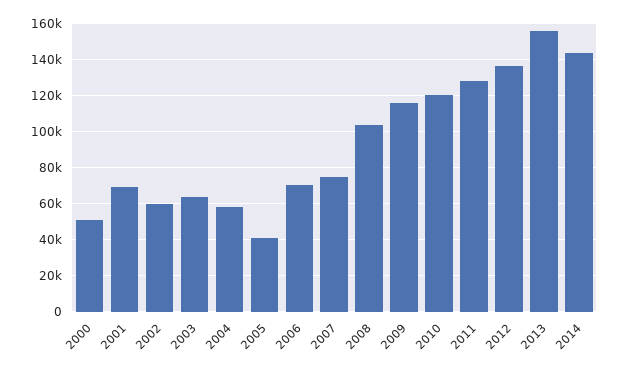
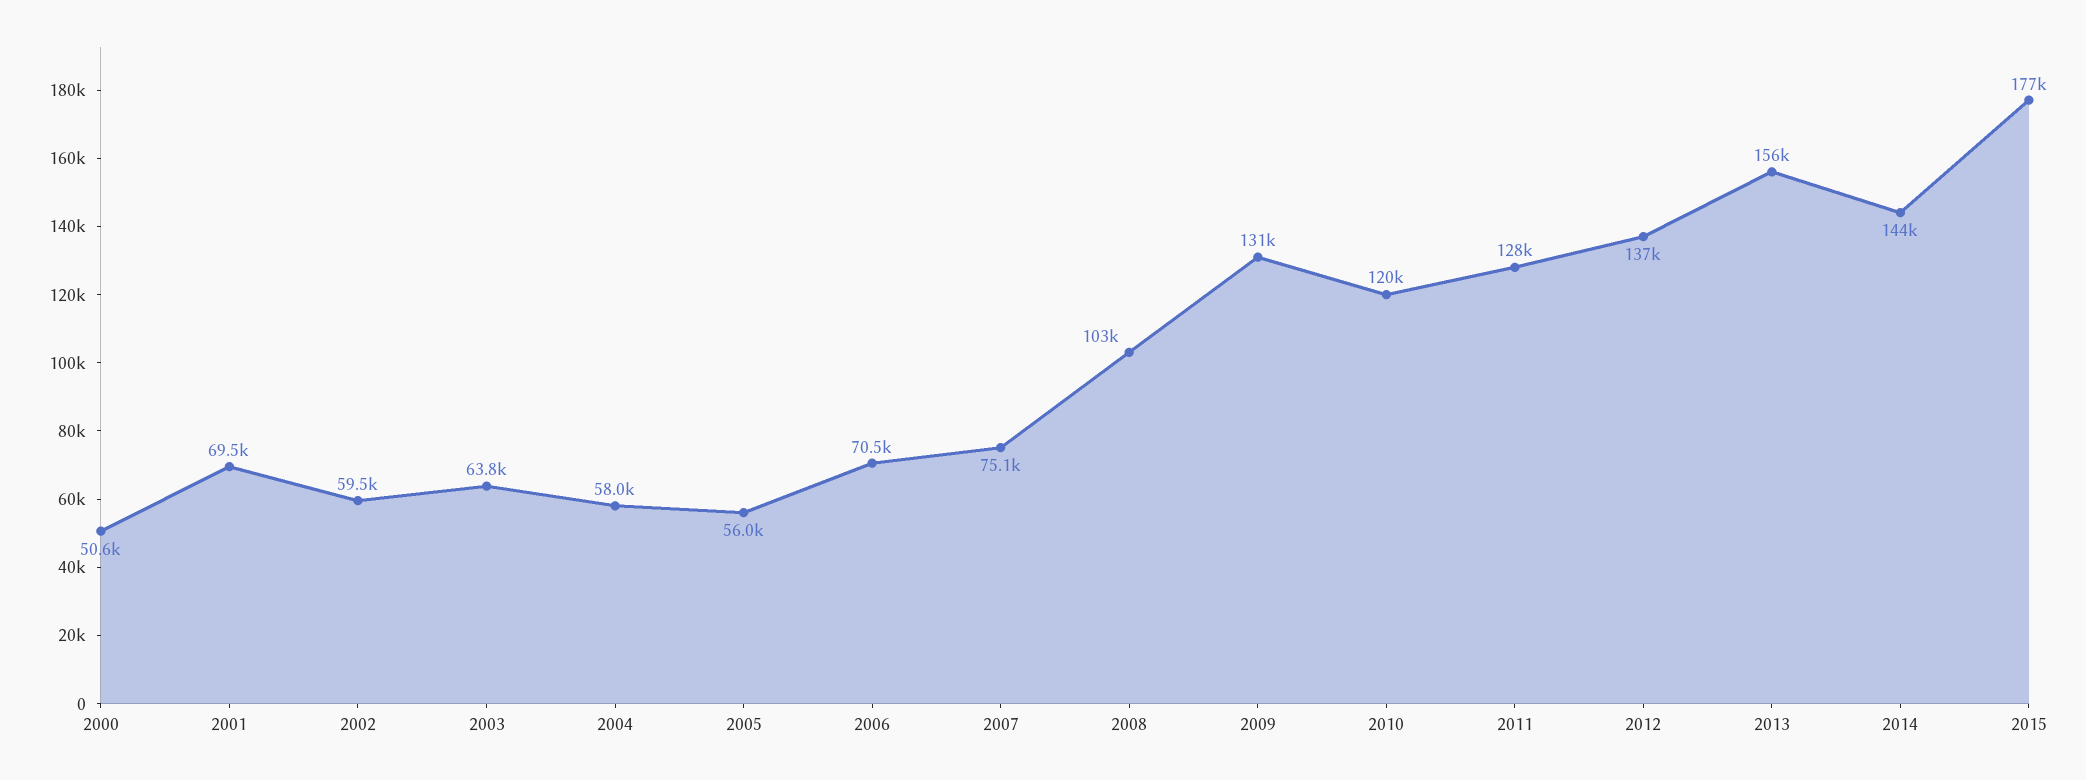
2005: 40000 -> 56000
2009: 115000 -> 131000
2015: none -> 177000

